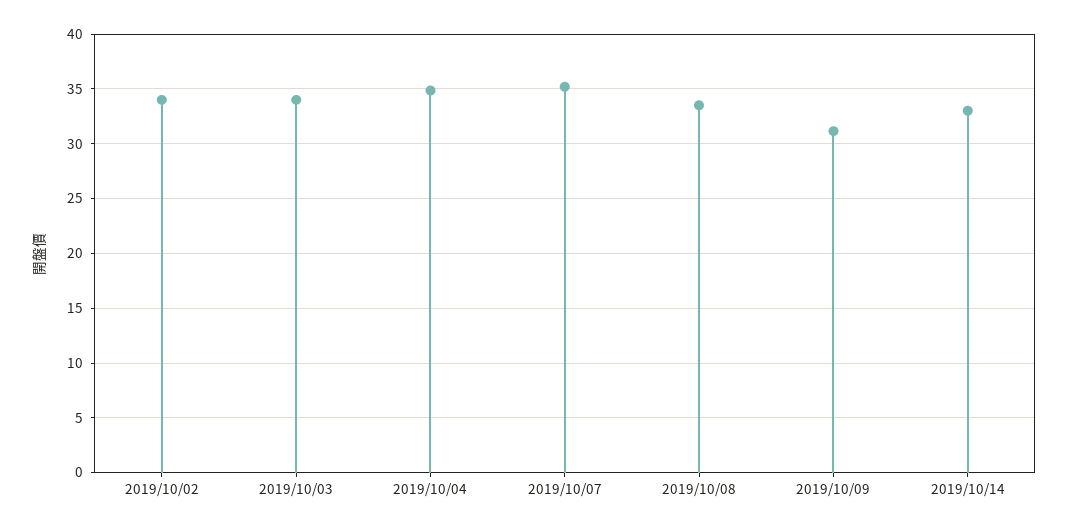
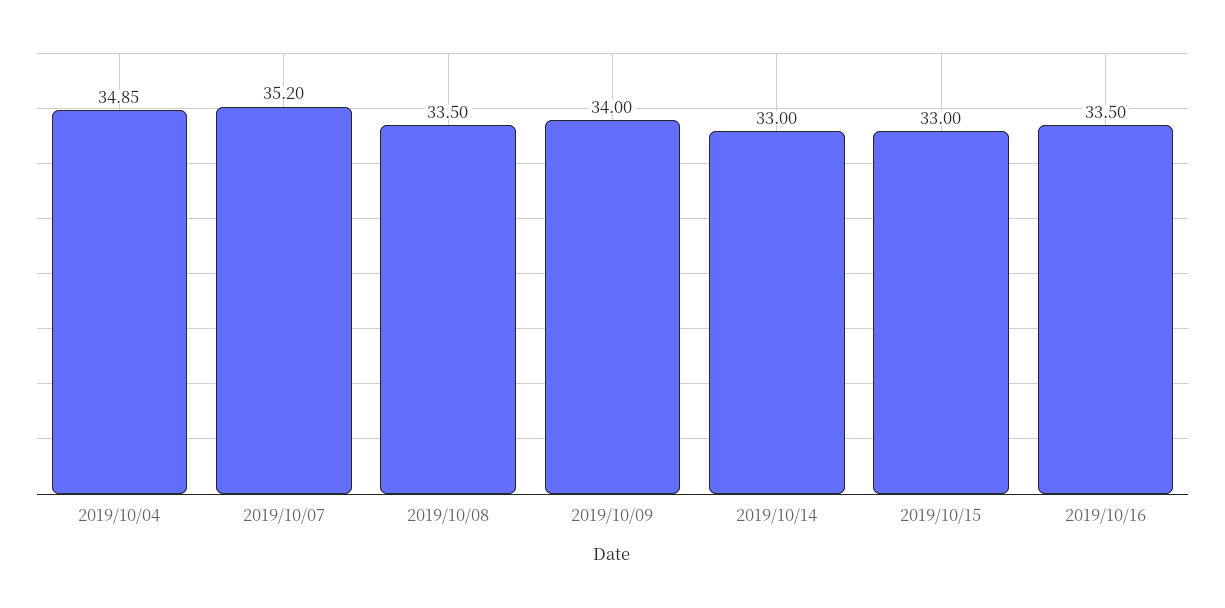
2019/10/02: 34 -> none
2019/10/03: 34 -> none
2019/10/09: 31 -> 34
2019/10/15: none -> 33
2019/10/16: none -> 33.5

